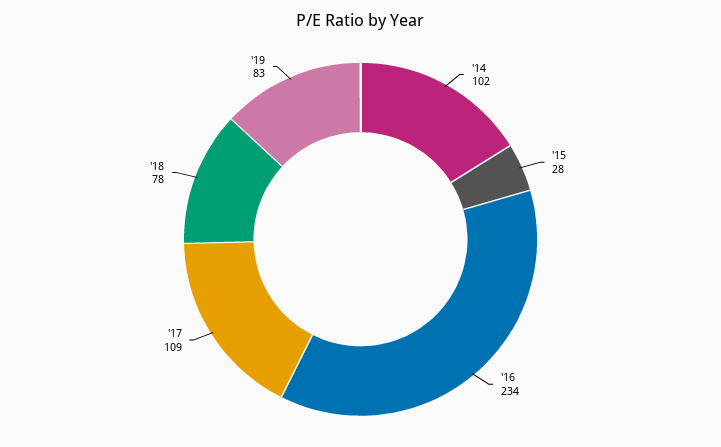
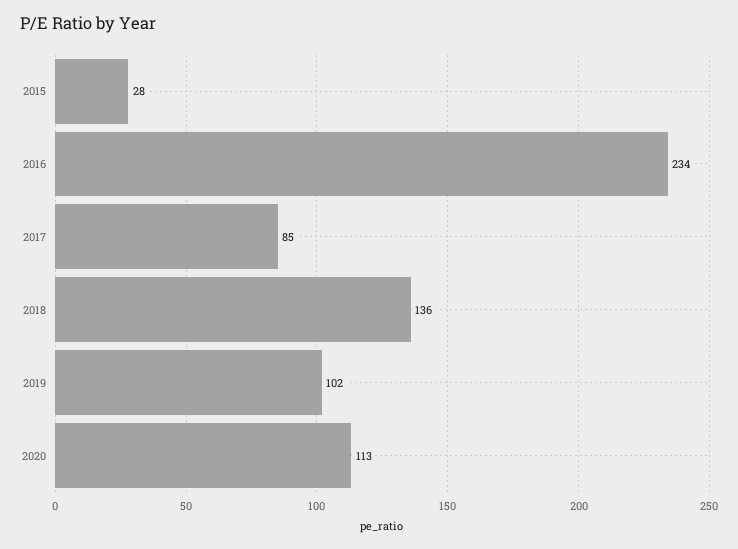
'14: 102 -> none
'17: 109 -> 85
'18: 78 -> 136
'19: 83 -> 102
2020: none -> 113

